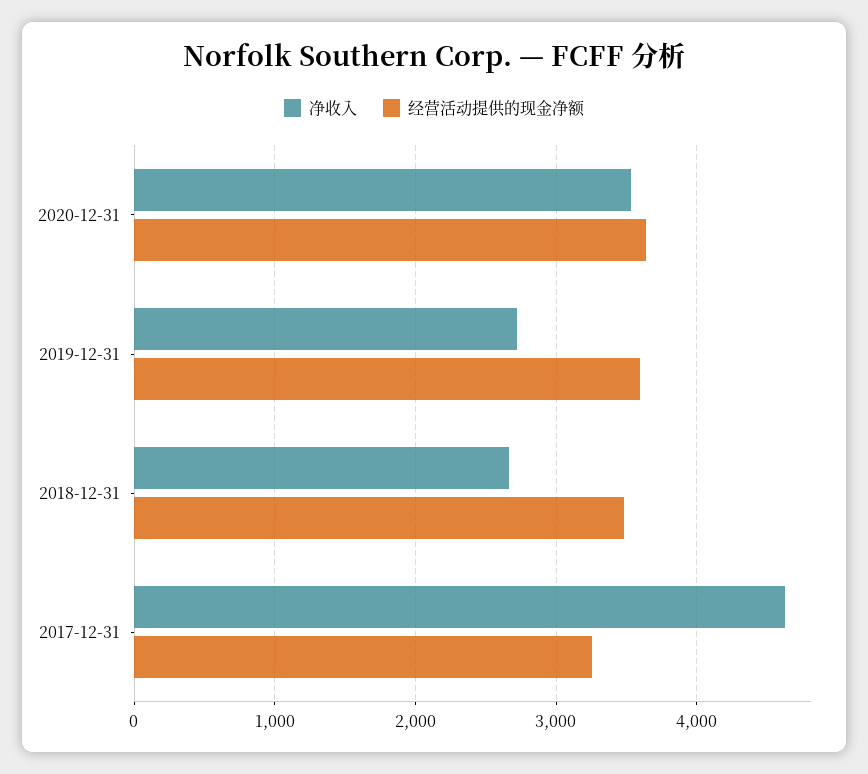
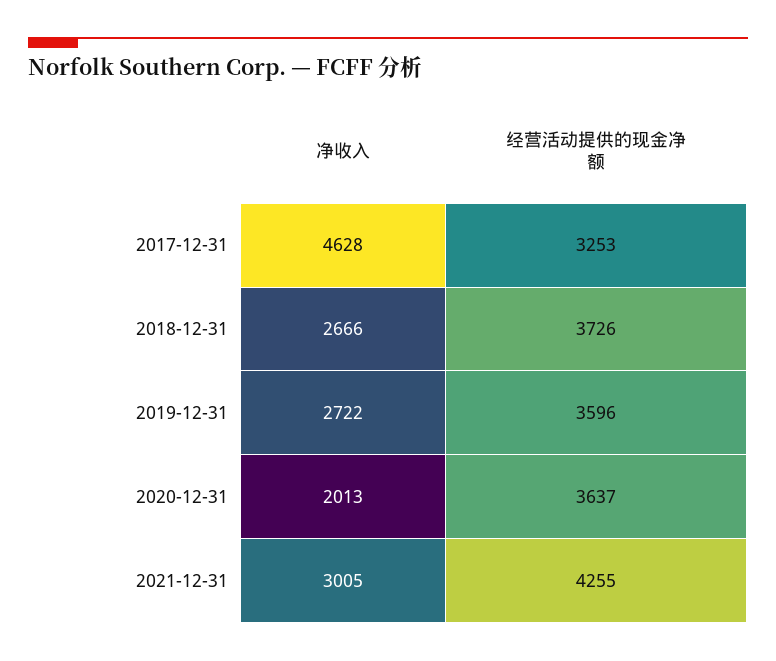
净收入, 2020-12-31: 3500 -> 2013
经营活动提供的现金净额, 2018-12-31: 3500 -> 3726
净收入, 2021-12-31: none -> 3005
经营活动提供的现金净额, 2021-12-31: none -> 4255

